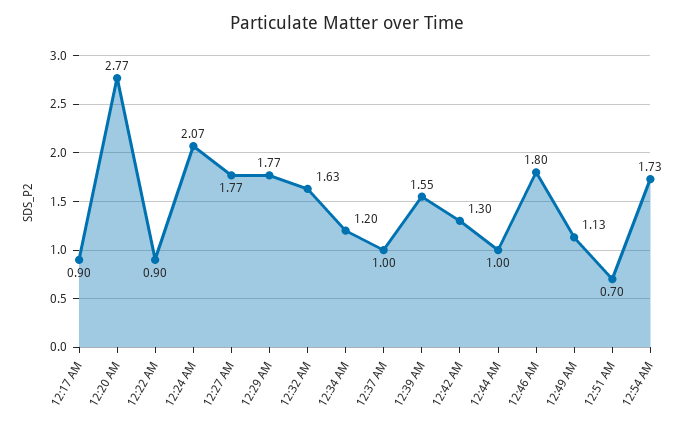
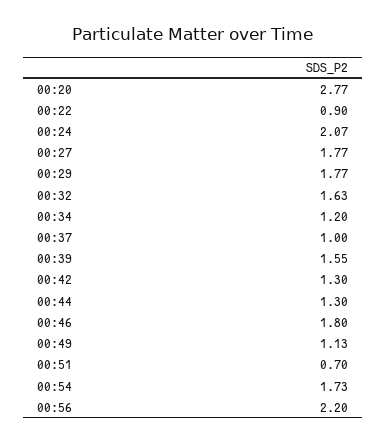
12:17 AM: 0.9 -> none
12:44 AM: 1 -> 1.3
00:56: none -> 2.2

